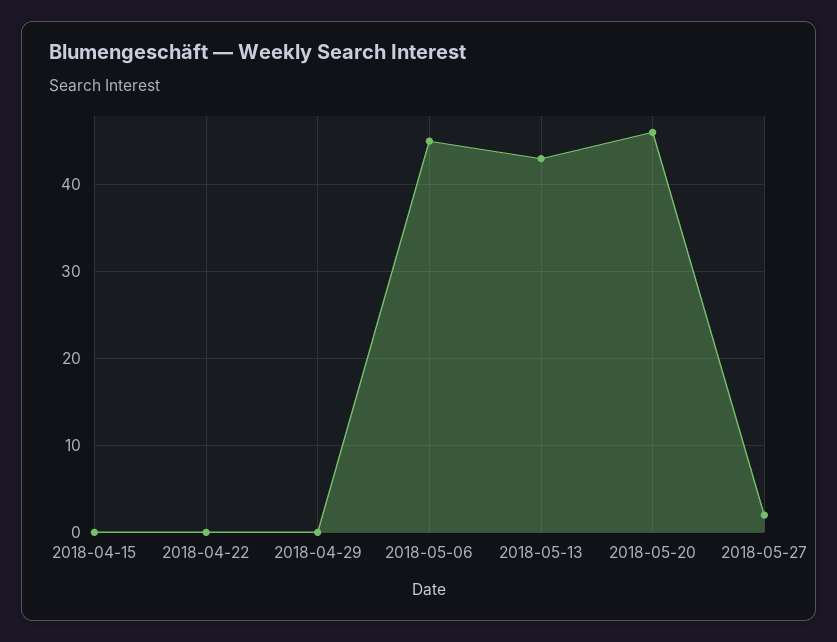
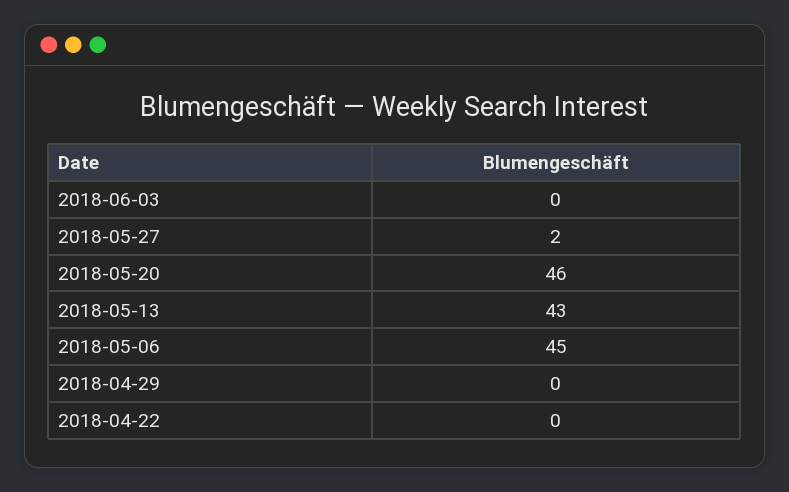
2018-04-15: 0 -> none
2018-06-03: none -> 0

